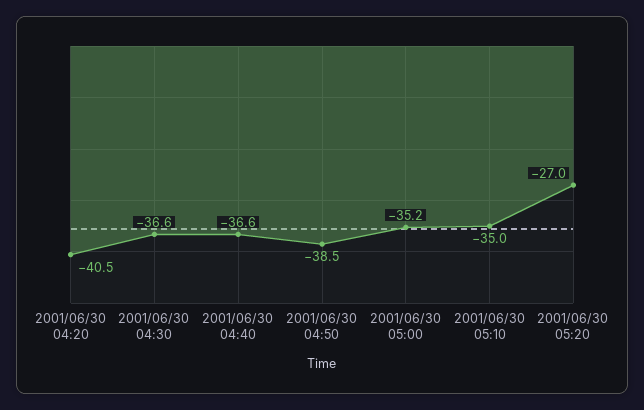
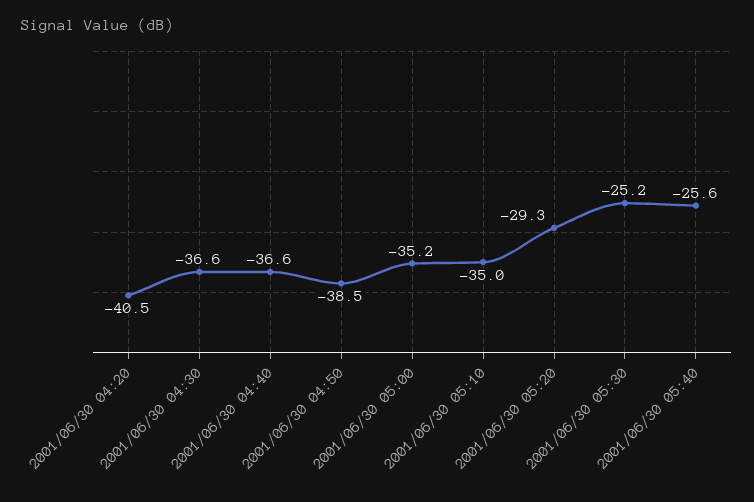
2001/06/30 05:20: -27 -> -29.3
2001/06/30 05:30: none -> -25.2
2001/06/30 05:40: none -> -25.6

